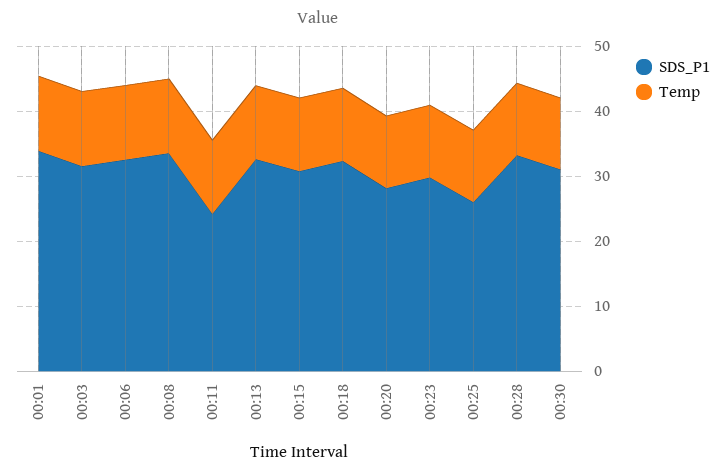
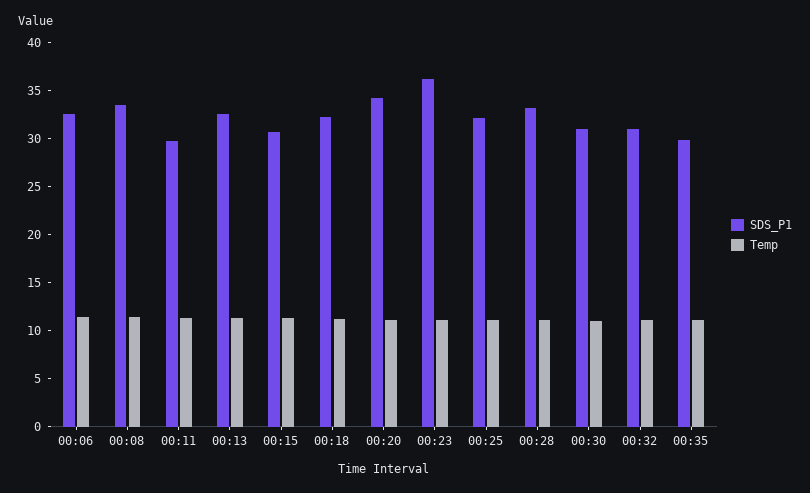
SDS_P1, 00:01: 34 -> none
Temp, 00:01: 12 -> none
SDS_P1, 00:03: 32 -> none
Temp, 00:03: 12 -> none
SDS_P1, 00:11: 24 -> 30
SDS_P1, 00:20: 28 -> 34
SDS_P1, 00:23: 30 -> 36
SDS_P1, 00:25: 26 -> 32
SDS_P1, 00:32: none -> 31
Temp, 00:32: none -> 11
SDS_P1, 00:35: none -> 30
Temp, 00:35: none -> 11

